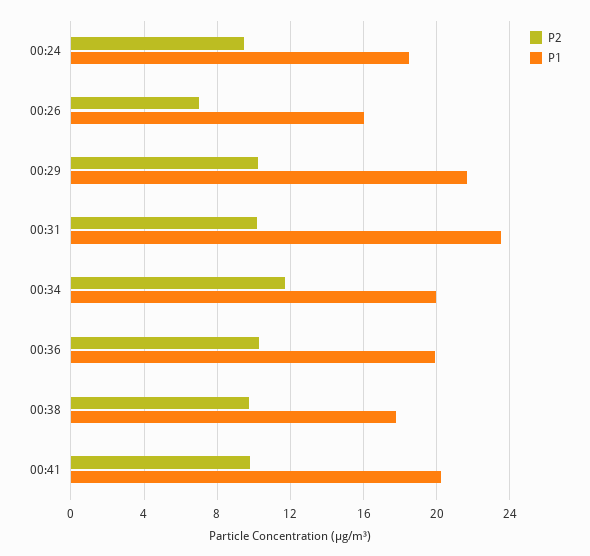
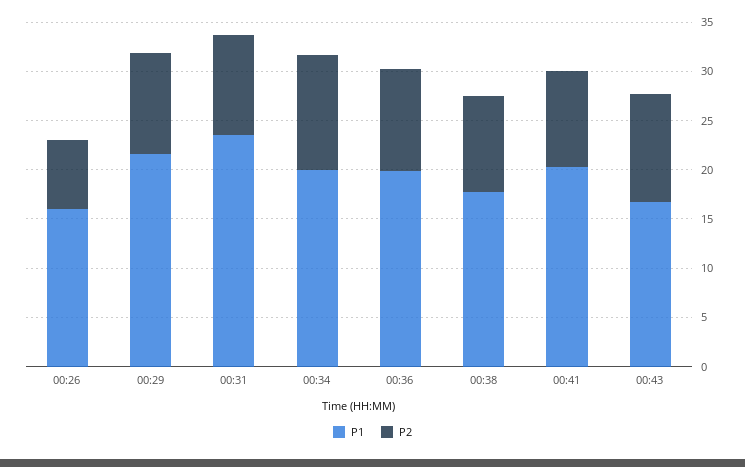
P2, 00:24: 9.5 -> none
P1, 00:24: 18.5 -> none
P1, 00:43: none -> 17
P2, 00:43: none -> 11

